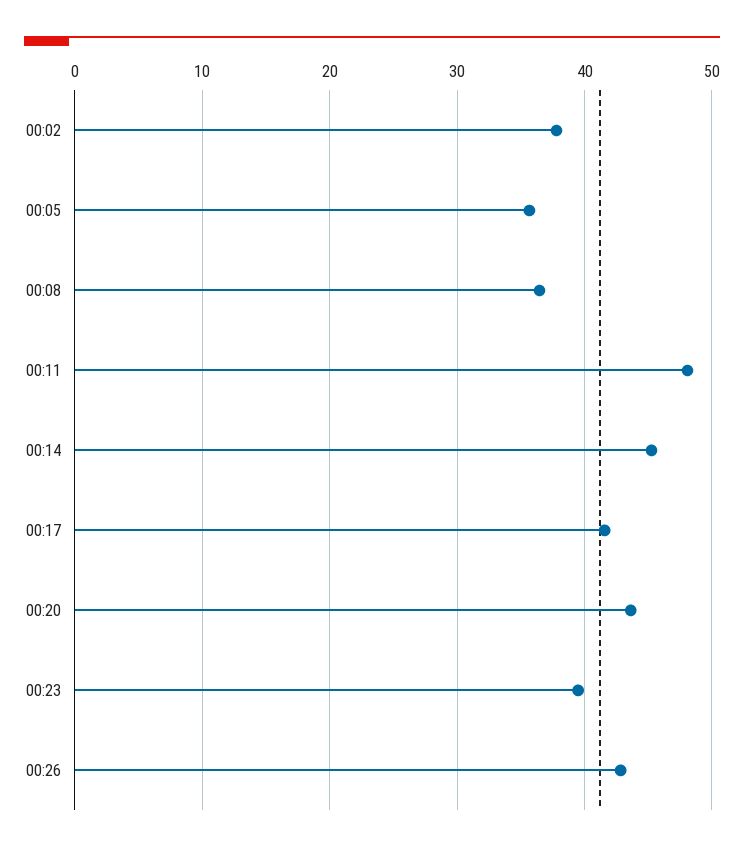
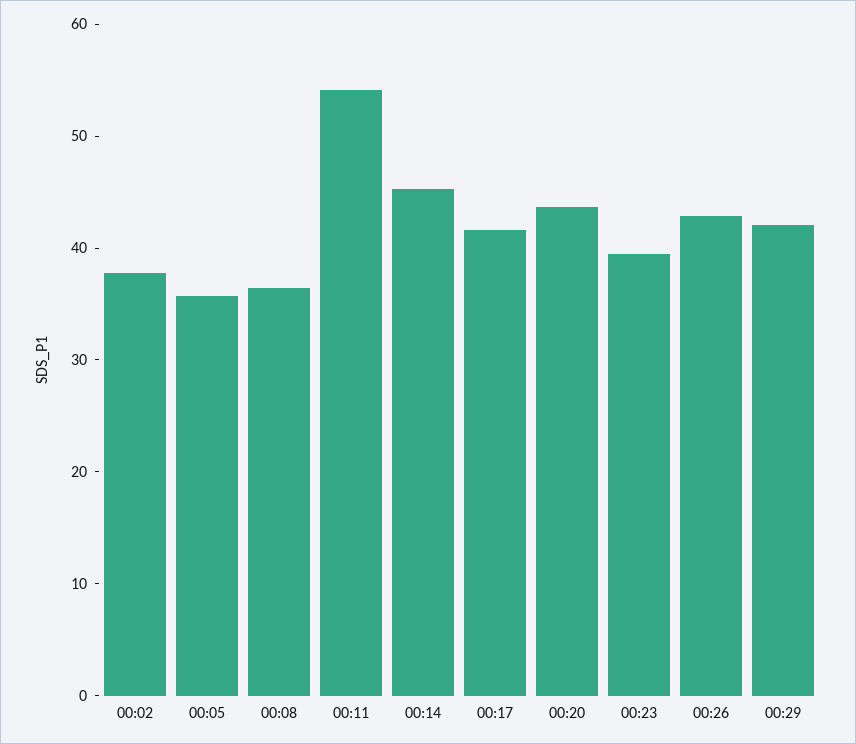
00:11: 48 -> 54
00:29: none -> 42

